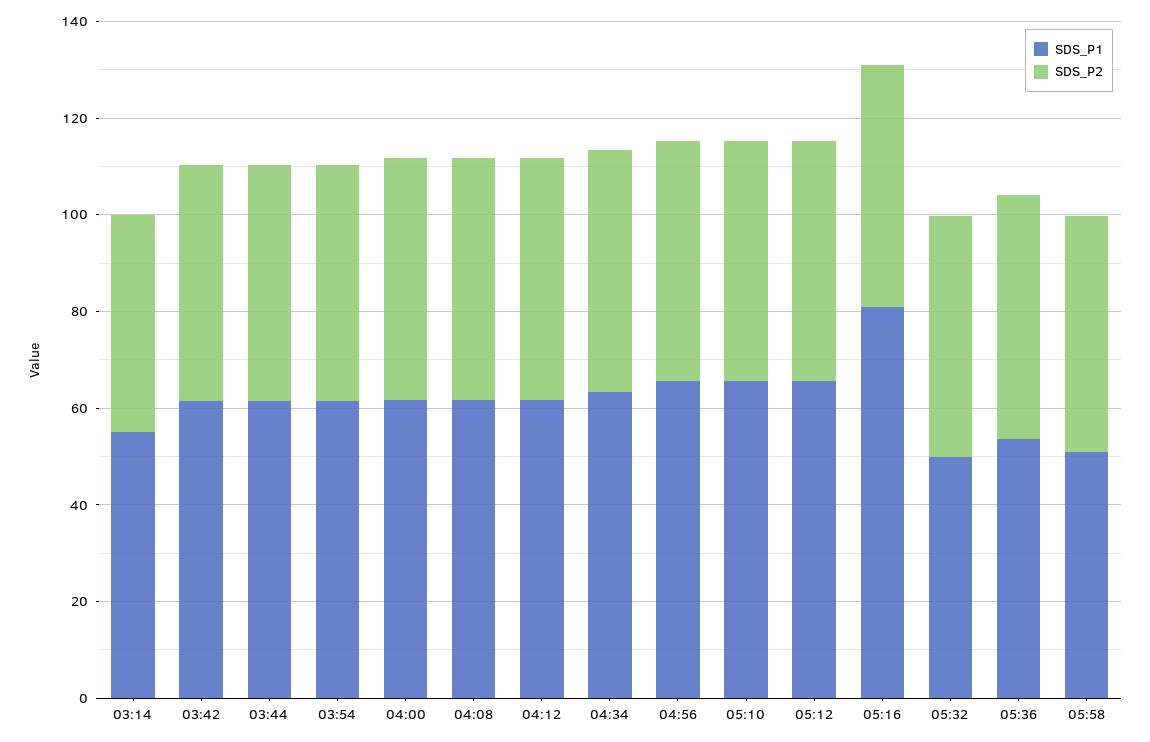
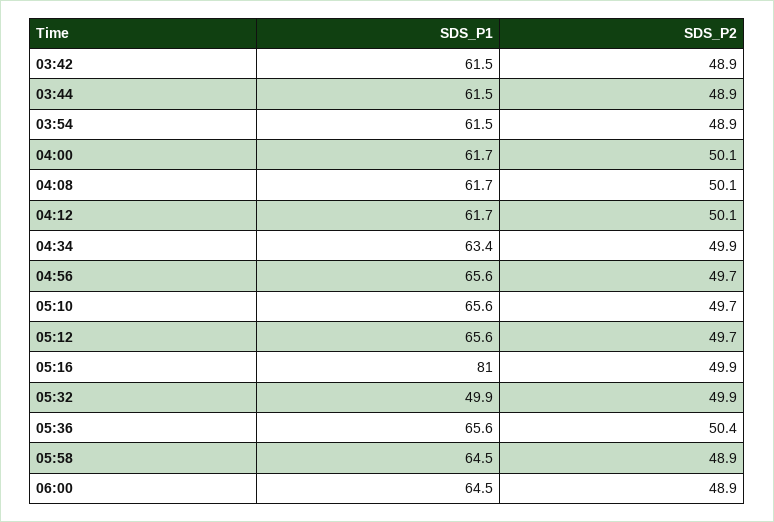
SDS_P1, 03:14: 55 -> none
SDS_P2, 03:14: 45 -> none
SDS_P1, 05:36: 55 -> 65.6
SDS_P1, 05:58: 50 -> 64.5
SDS_P1, 06:00: none -> 64.5
SDS_P2, 06:00: none -> 48.9

